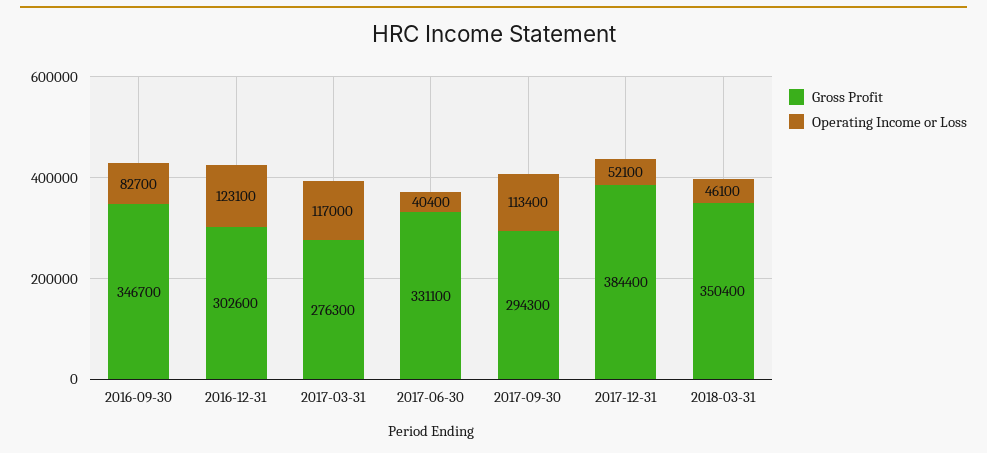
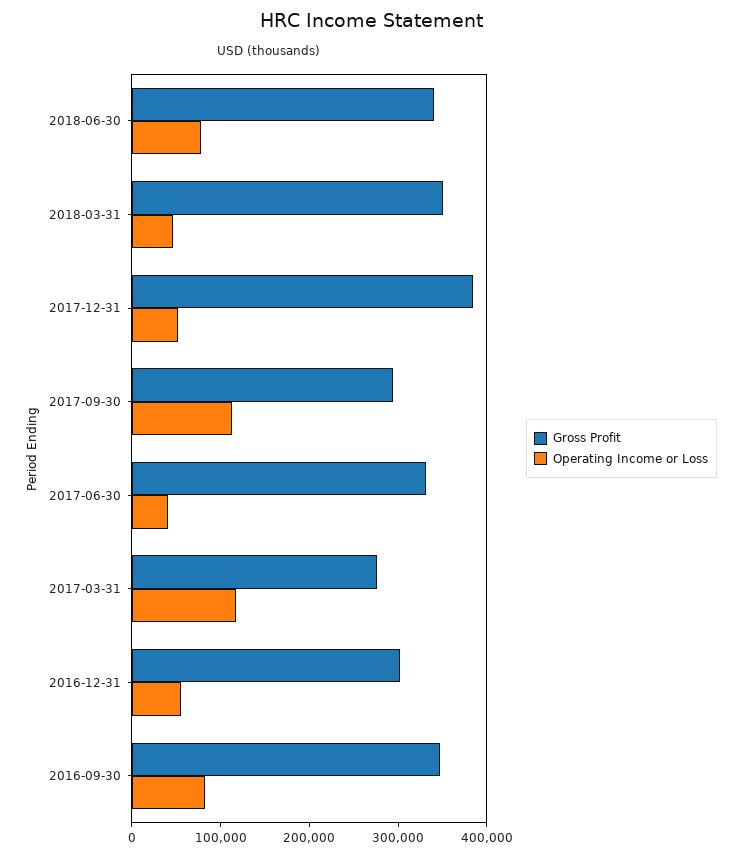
Operating Income or Loss, 2016-12-31: 123100 -> 60000
Gross Profit, 2018-06-30: none -> 340000
Operating Income or Loss, 2018-06-30: none -> 80000

